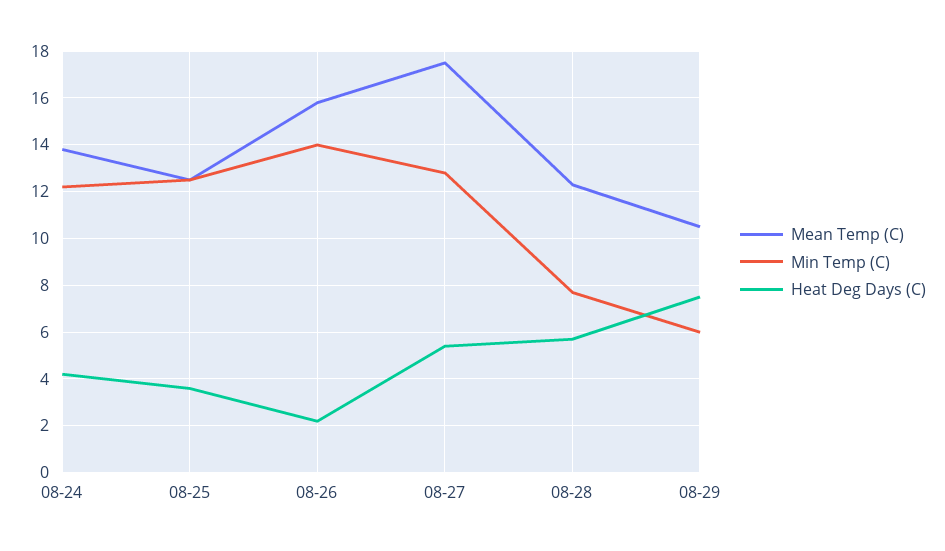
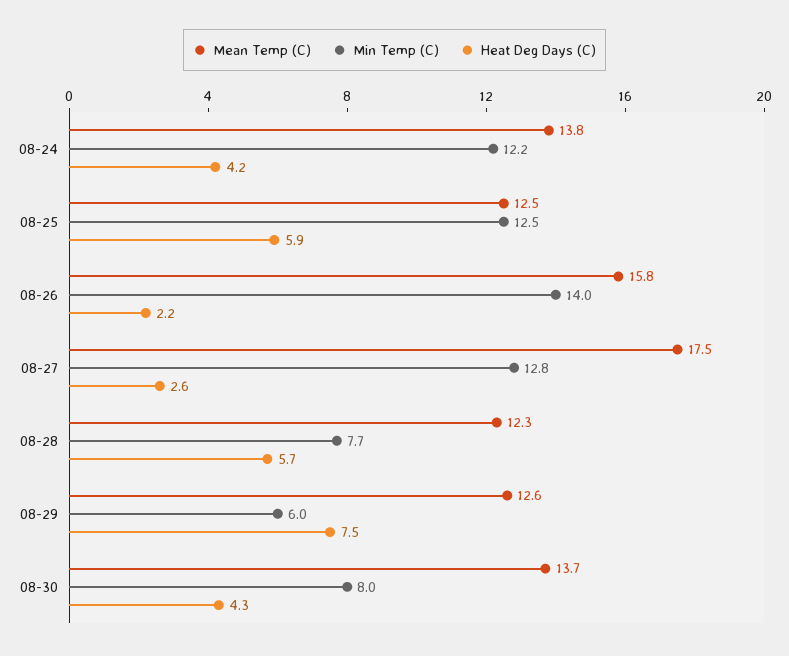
Heat Deg Days (C), 08-25: 3.5 -> 5.9
Heat Deg Days (C), 08-27: 5.5 -> 2.6
Mean Temp (C), 08-29: 10.5 -> 12.6
Mean Temp (C), 08-30: none -> 13.7
Min Temp (C), 08-30: none -> 8
Heat Deg Days (C), 08-30: none -> 4.3

